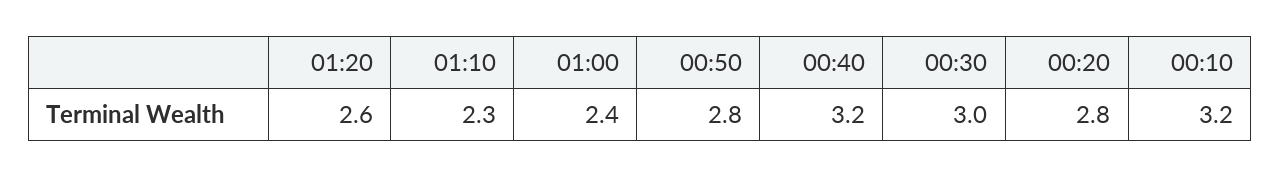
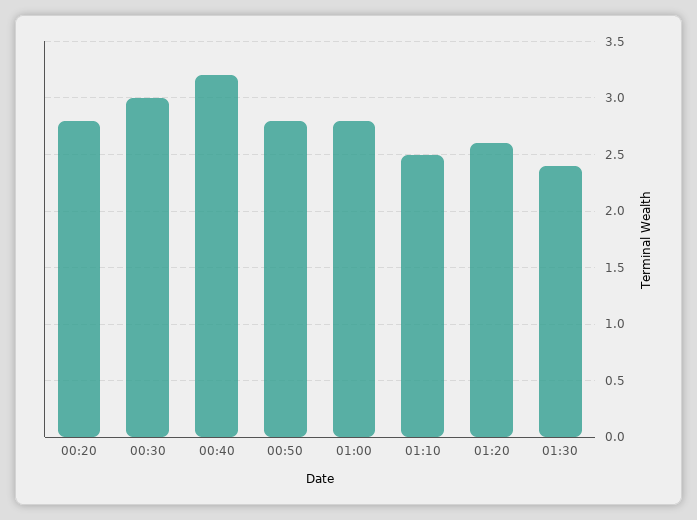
01:10: 2.3 -> 2.5
01:00: 2.4 -> 2.8
00:10: 3.2 -> none
01:30: none -> 2.4

